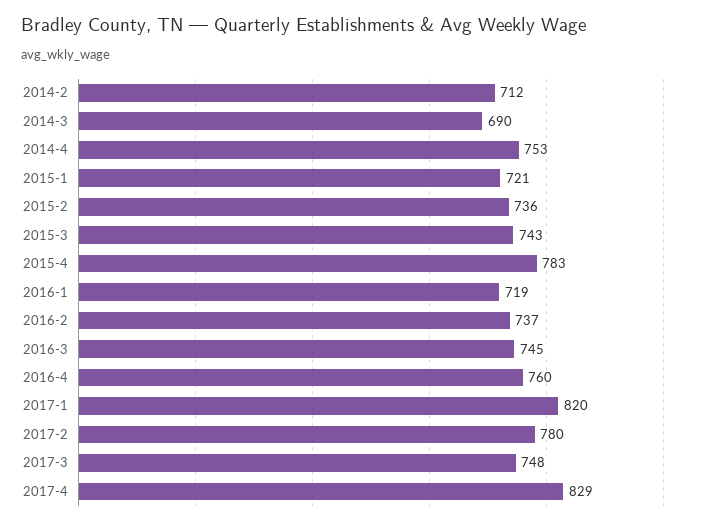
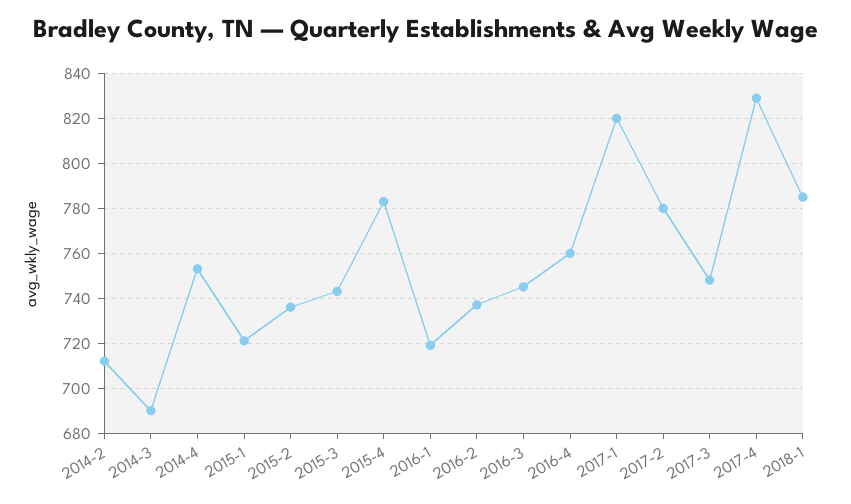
2018-1: none -> 785

